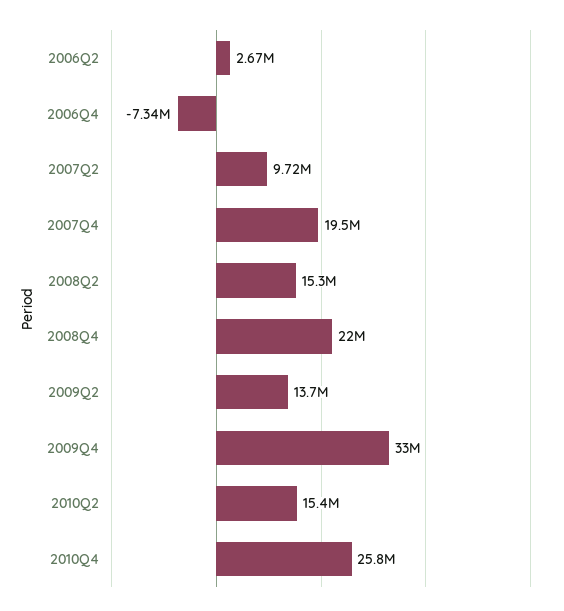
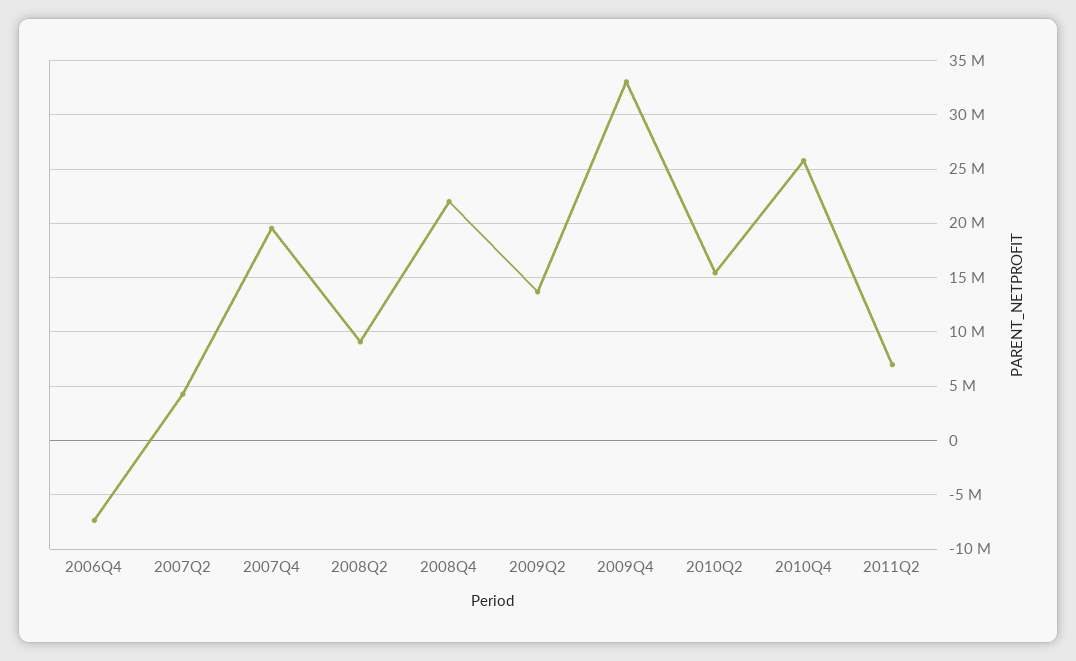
2006Q2: 2670000 -> none
2007Q2: 9720000 -> 4000000
2008Q2: 15300000 -> 9000000
2011Q2: none -> 7000000

